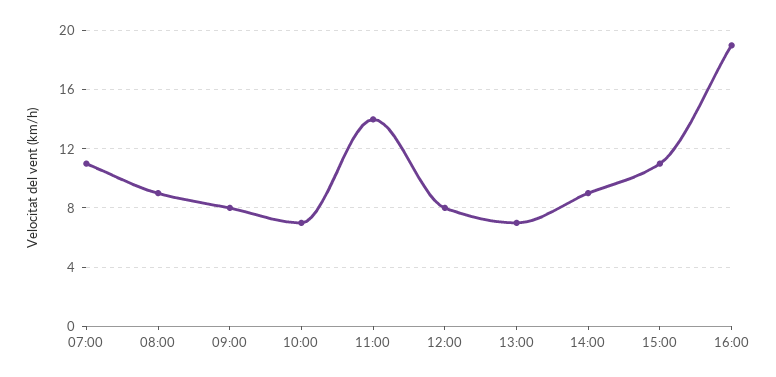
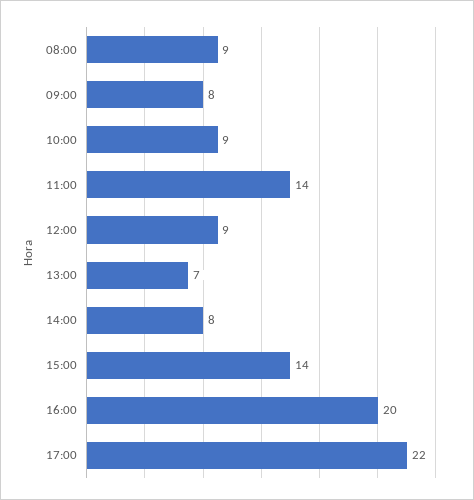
07:00: 11 -> none
10:00: 7 -> 9
12:00: 8 -> 9
14:00: 9 -> 8
15:00: 11 -> 14
16:00: 19 -> 20
17:00: none -> 22

